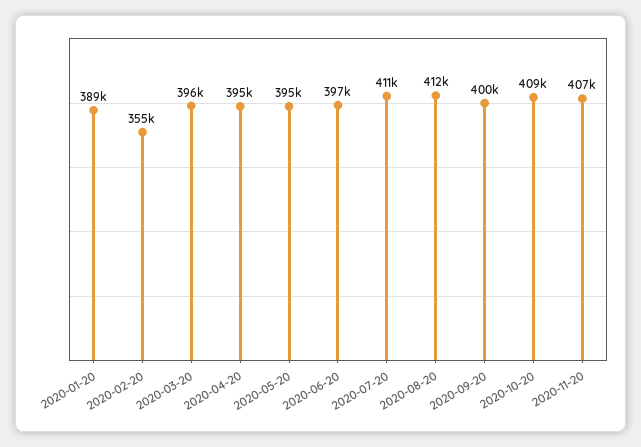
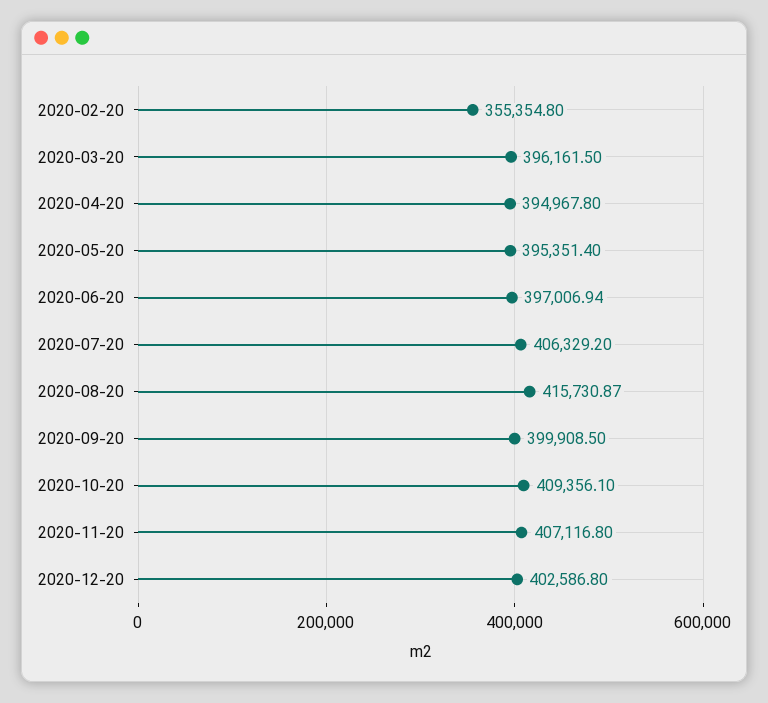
2020-01-20: 389000 -> none
2020-07-20: 411000 -> 406329.2
2020-08-20: 412000 -> 415730.87
2020-12-20: none -> 402586.8

